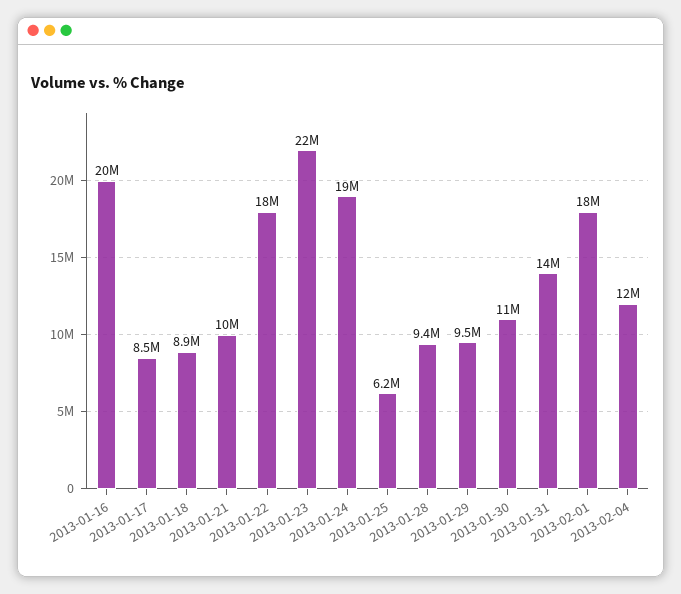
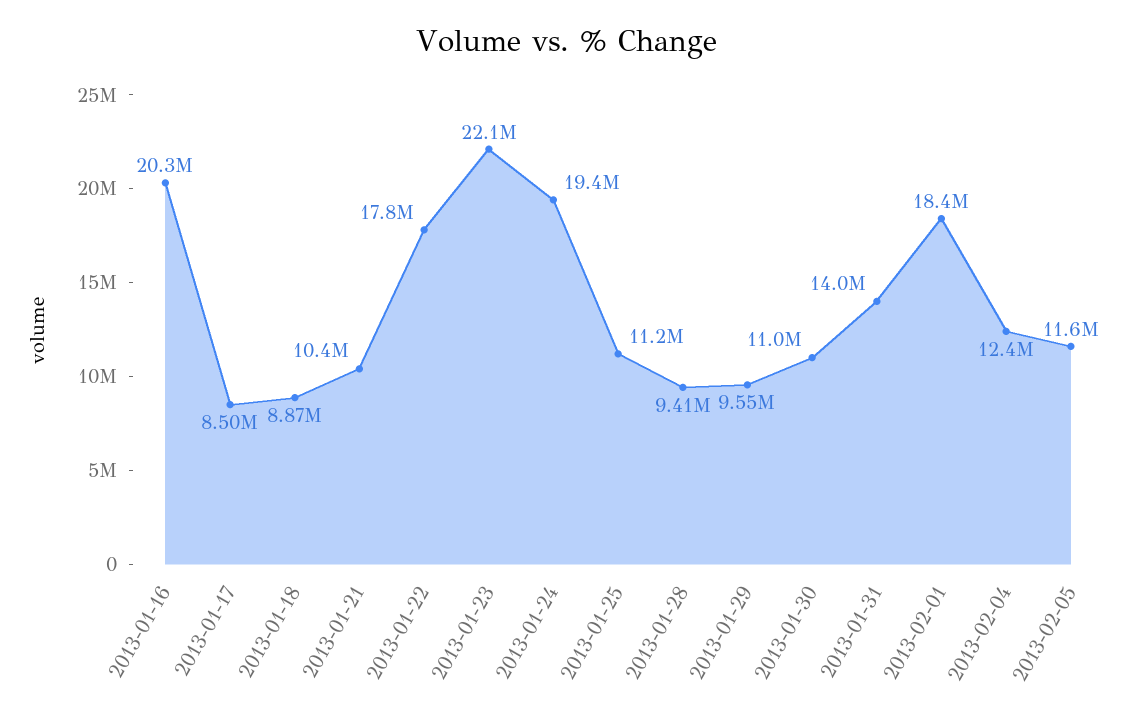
2013-01-25: 6200000 -> 11200000
2013-02-05: none -> 11600000

